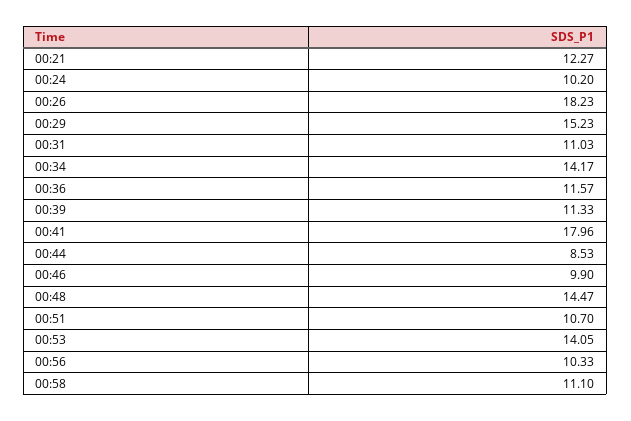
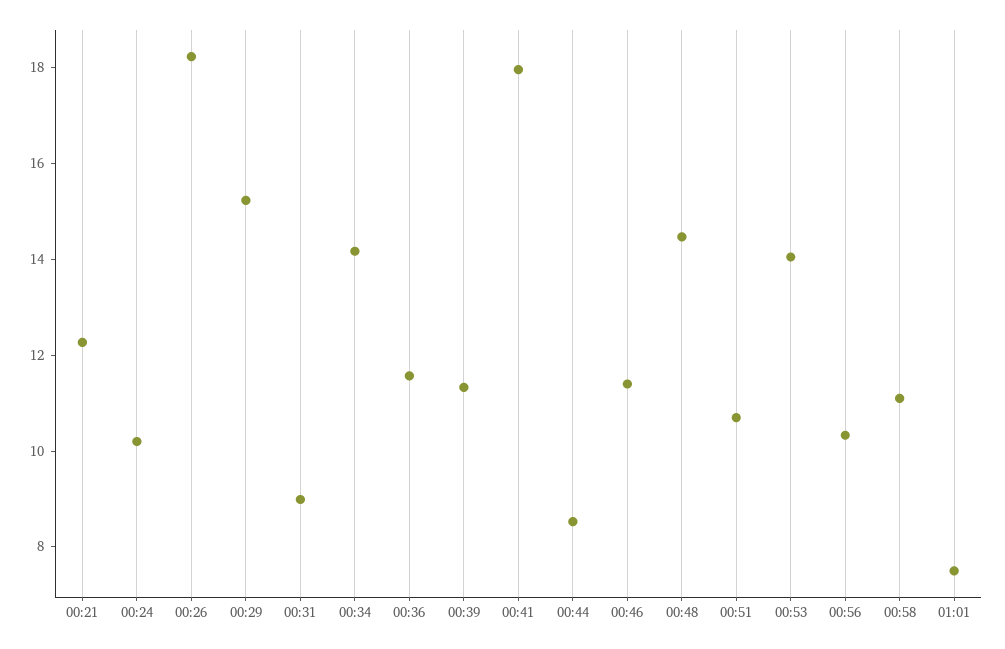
00:31: 11.03 -> 9
00:46: 9.9 -> 11.5
01:01: none -> 7.5

